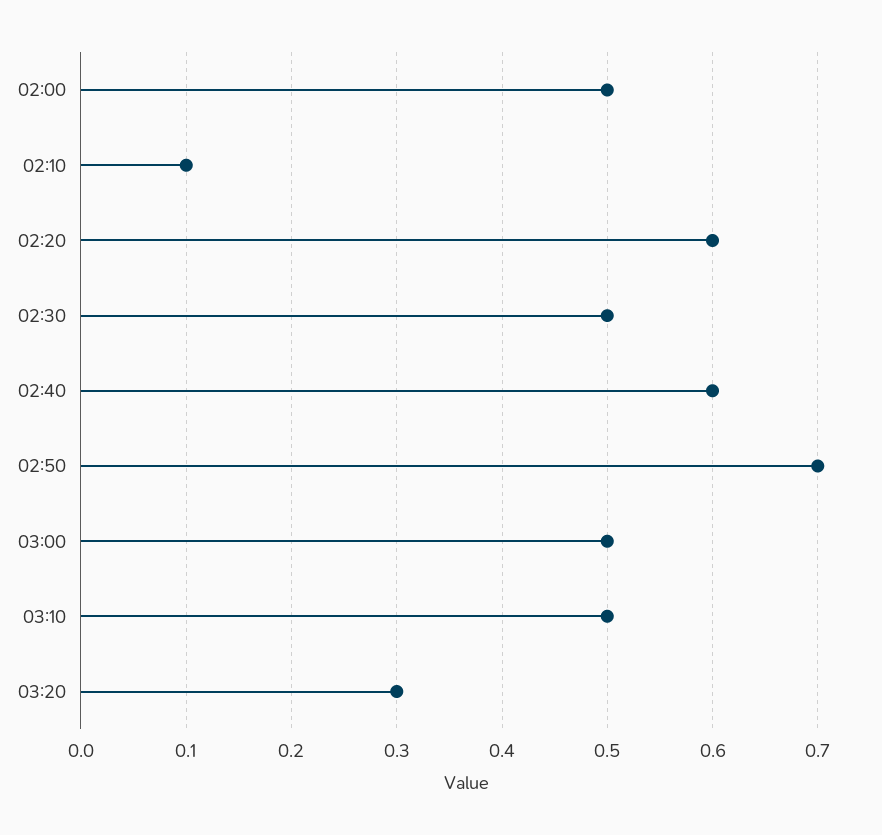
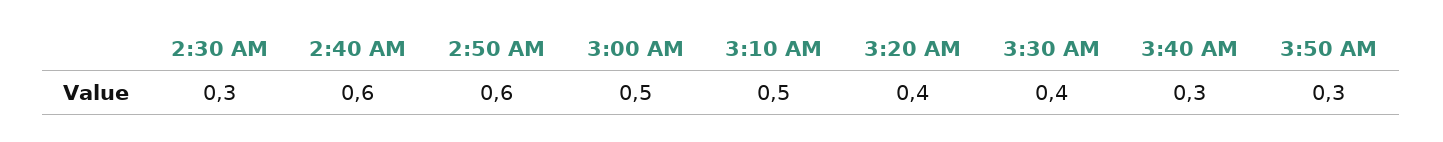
02:00: 0.5 -> none
02:10: 0.1 -> none
02:20: 0.6 -> none
02:30: 0.5 -> 0.3
02:50: 0.7 -> 0.6
03:20: 0.3 -> 0.4
3:30 AM: none -> 0.4
3:40 AM: none -> 0.3
3:50 AM: none -> 0.3

